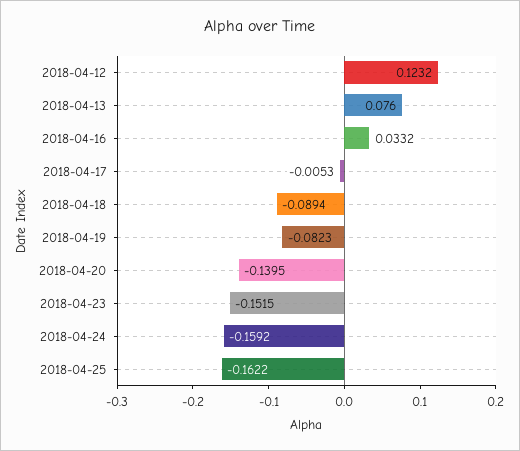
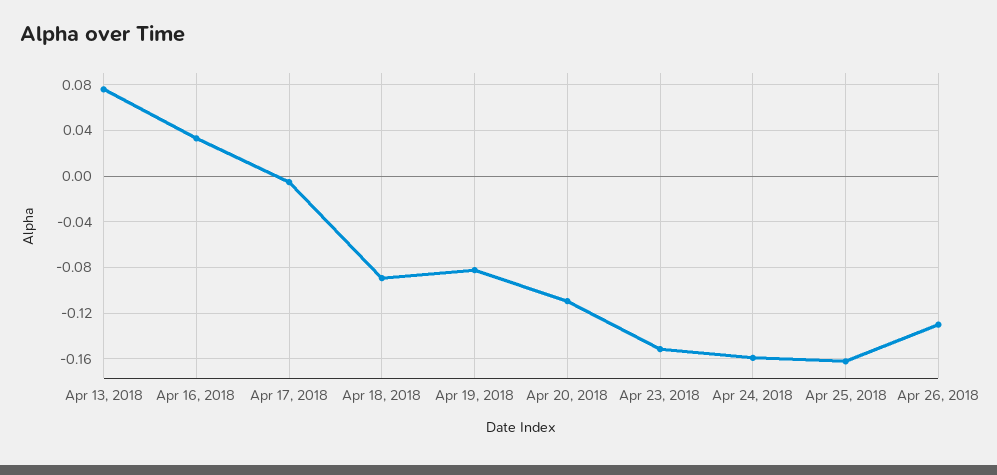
2018-04-12: 0.1232 -> none
2018-04-20: -0.1395 -> -0.11
Apr 26, 2018: none -> -0.13

